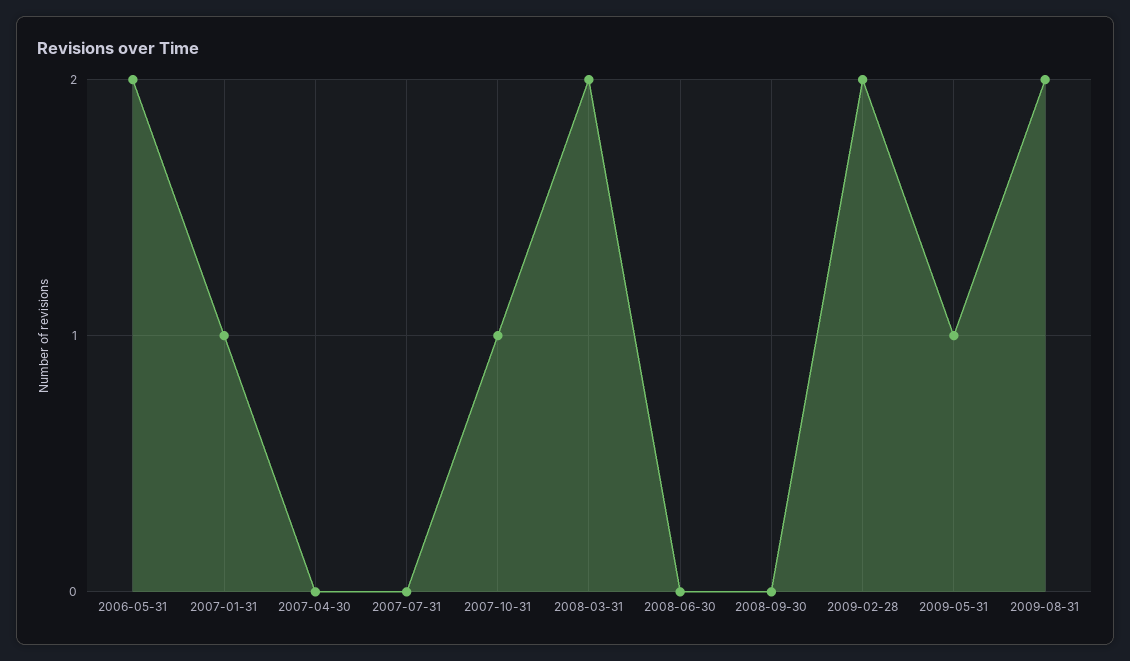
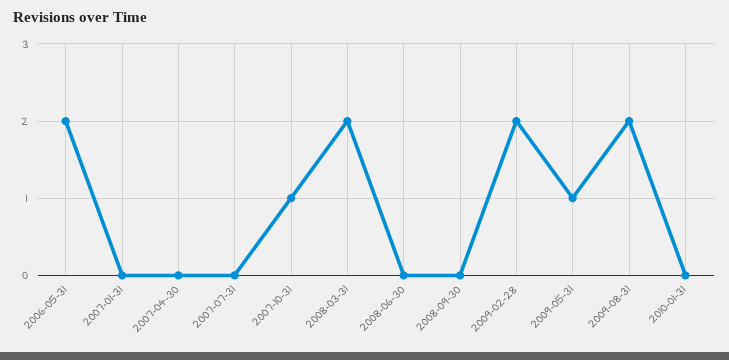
2007-01-31: 1 -> 0
2010-01-31: none -> 0

